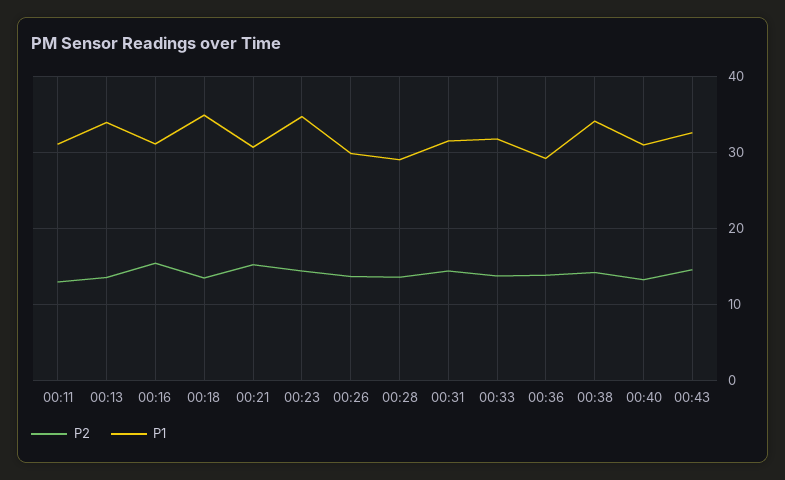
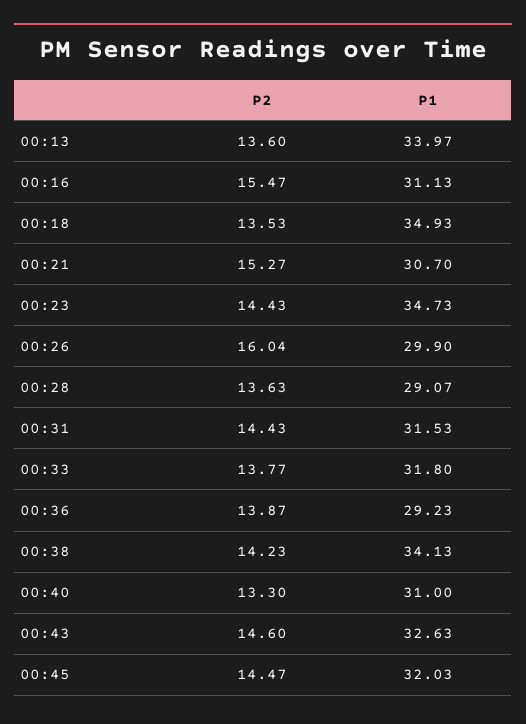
P2, 00:11: 13 -> none
P1, 00:11: 31 -> none
P2, 00:26: 14 -> 16.04
P2, 00:45: none -> 14.47
P1, 00:45: none -> 32.03

